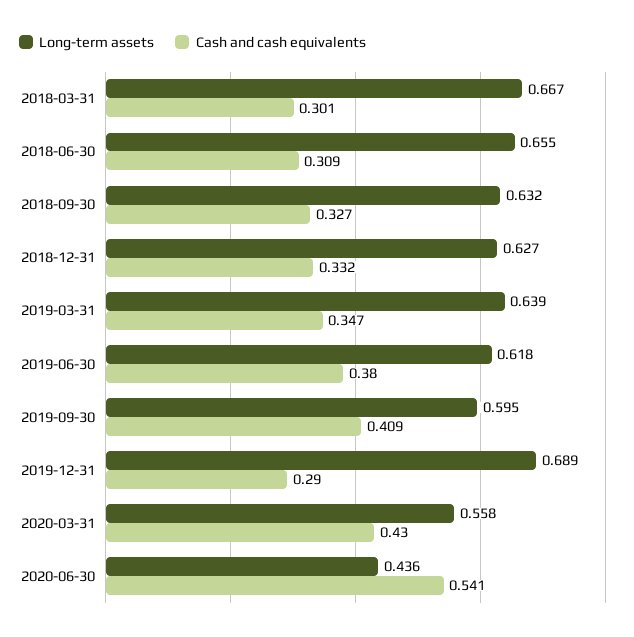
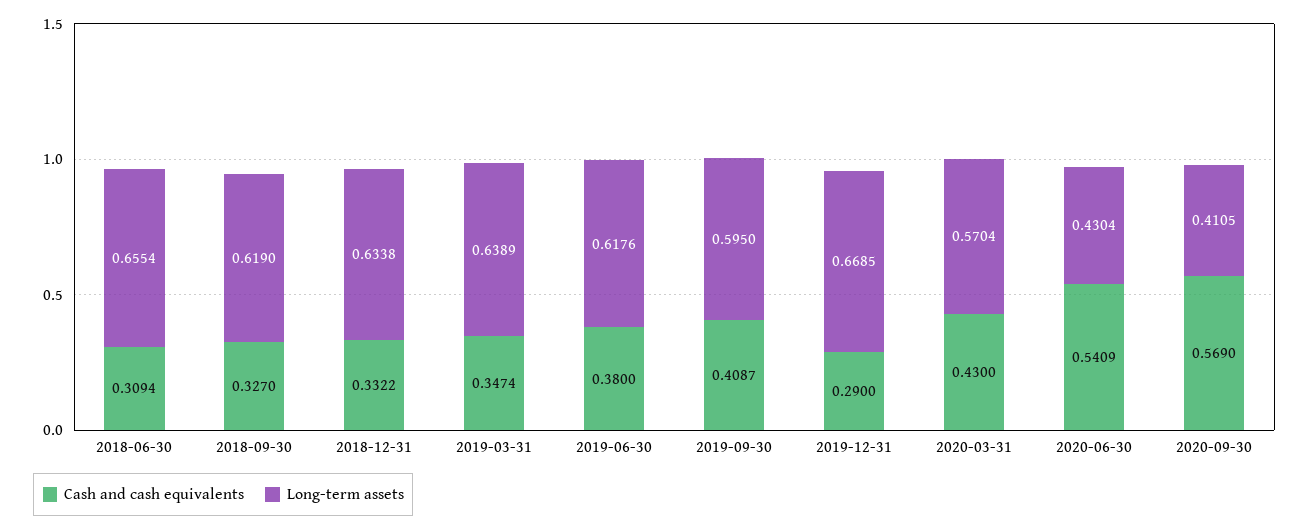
Long-term assets, 2018-03-31: 0.667 -> none
Cash and cash equivalents, 2018-03-31: 0.301 -> none
Long-term assets, 2018-09-30: 0.632 -> 0.619
Long-term assets, 2018-12-31: 0.627 -> 0.6338
Long-term assets, 2019-12-31: 0.689 -> 0.6685
Long-term assets, 2020-03-31: 0.558 -> 0.5704
Long-term assets, 2020-06-30: 0.436 -> 0.4304
Cash and cash equivalents, 2020-09-30: none -> 0.569
Long-term assets, 2020-09-30: none -> 0.4105

